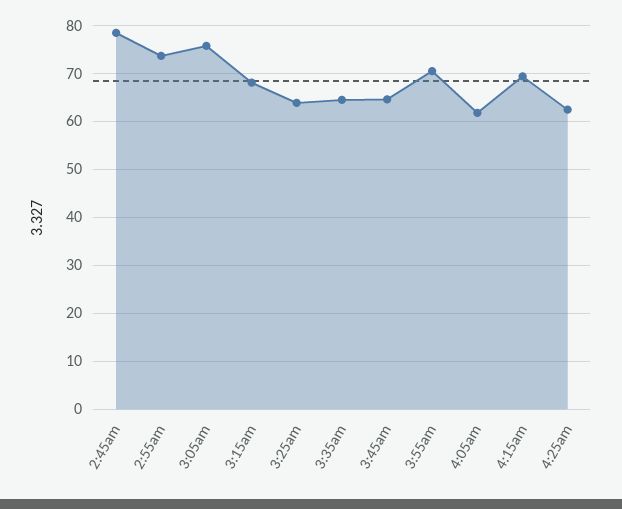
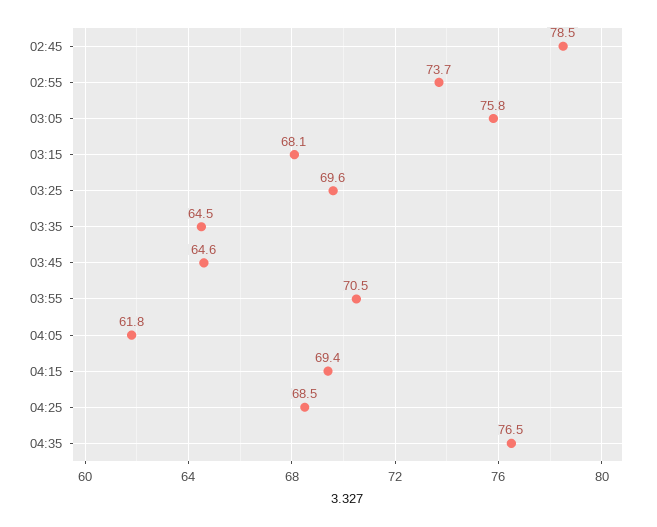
3:25am: 64 -> 69.6
4:25am: 62 -> 68.5
04:35: none -> 76.5

